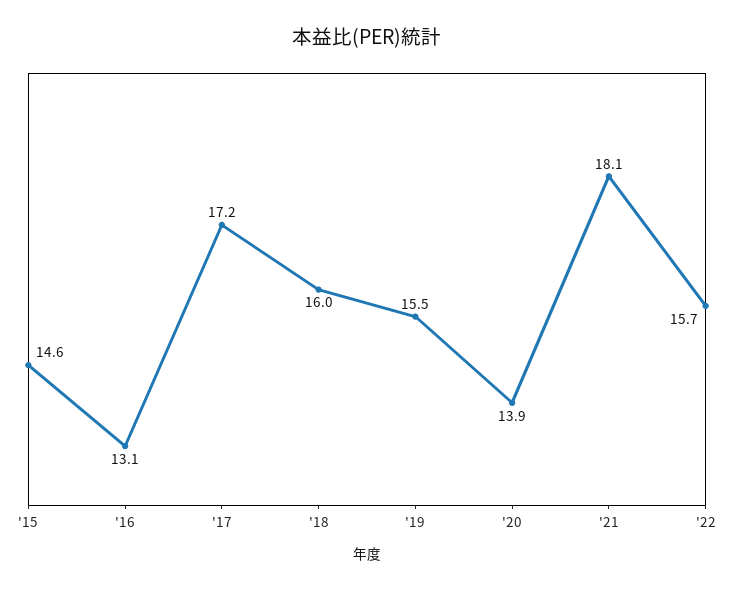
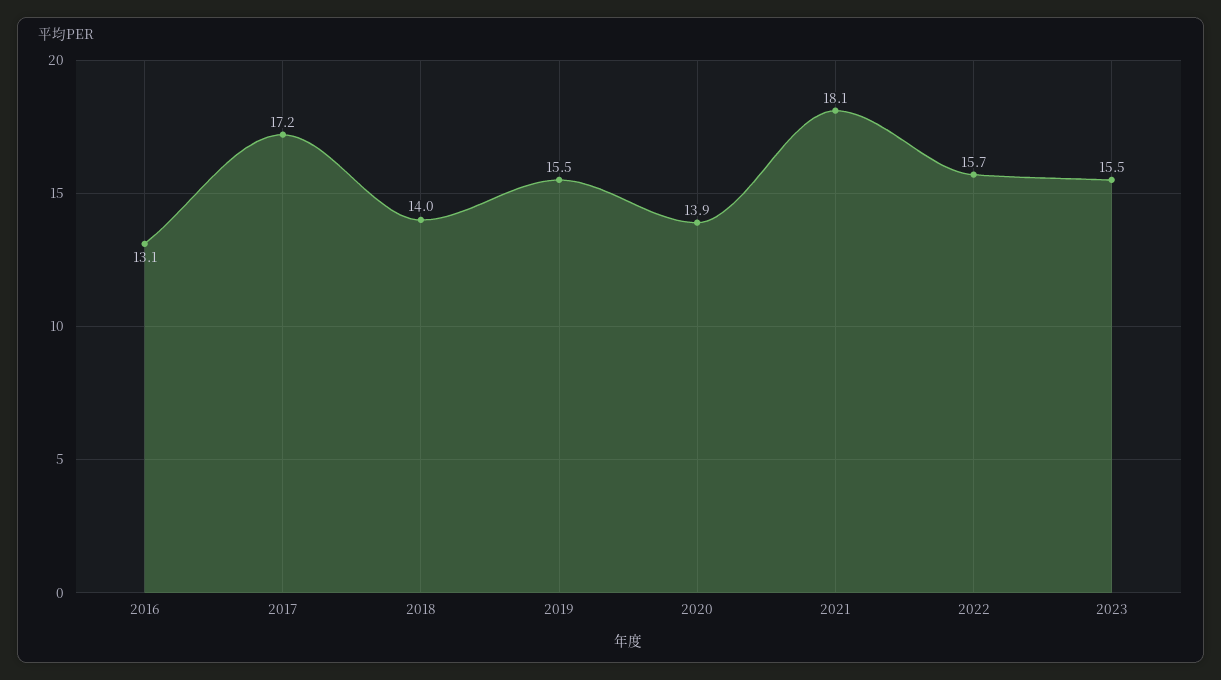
'15: 14.6 -> none
'18: 16 -> 14
2023: none -> 15.5

